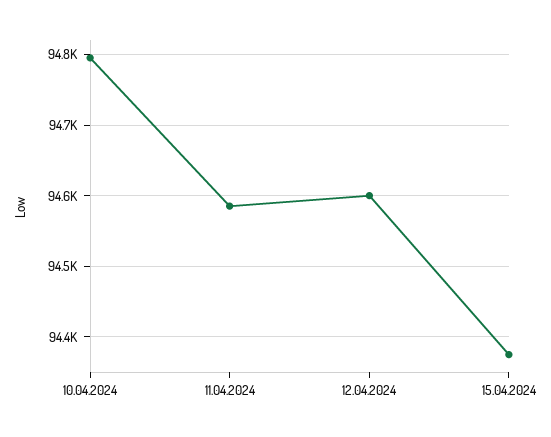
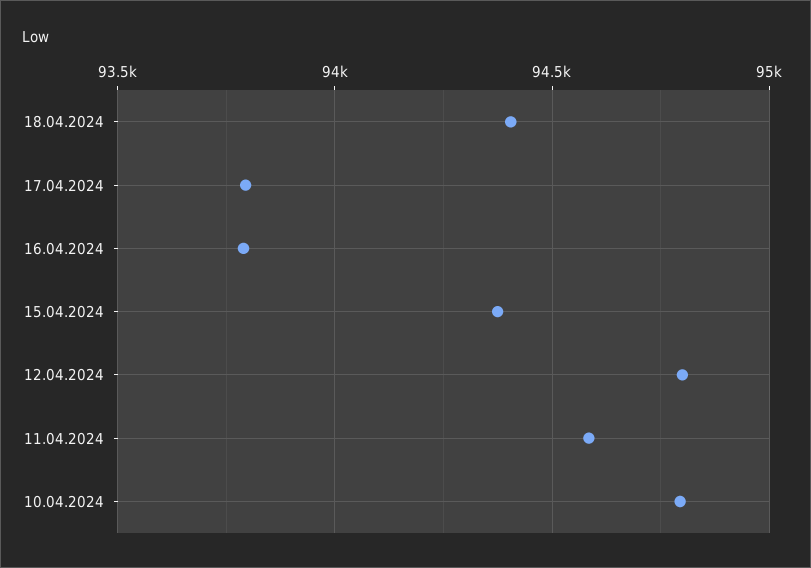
12.04.2024: 94600 -> 94800
18.04.2024: none -> 94400
17.04.2024: none -> 93800
16.04.2024: none -> 93800

